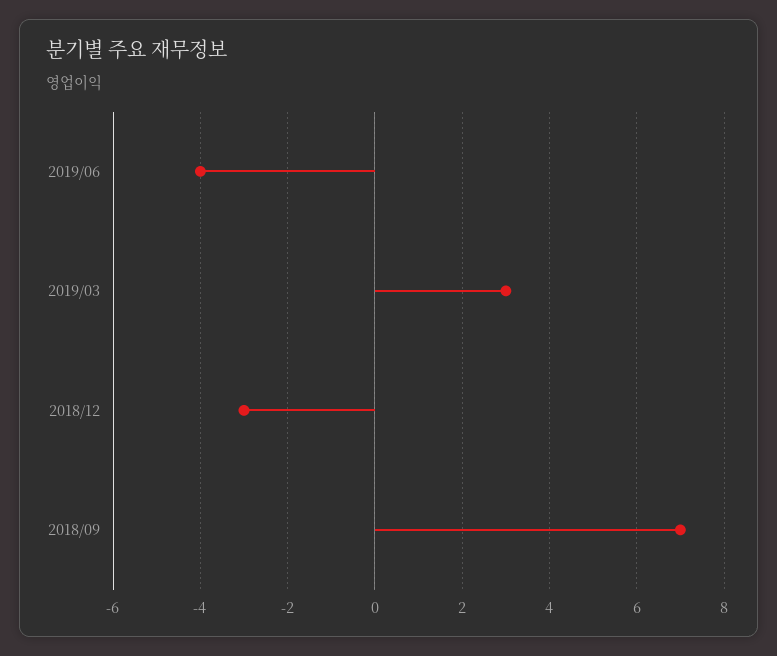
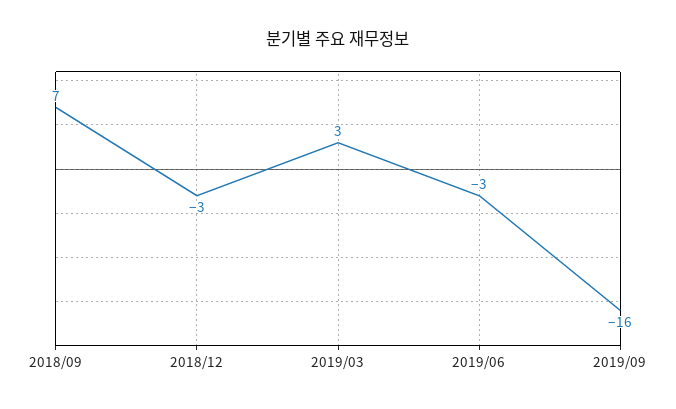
2019/06: -4 -> -3
2019/09: none -> -16

